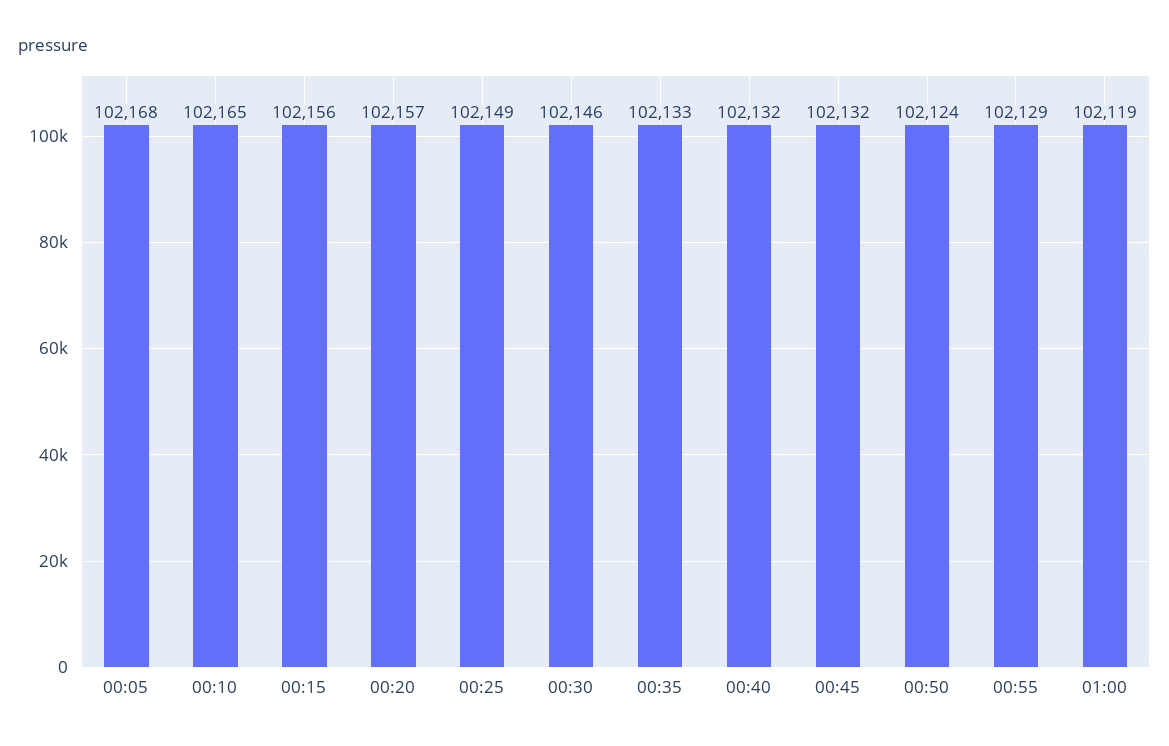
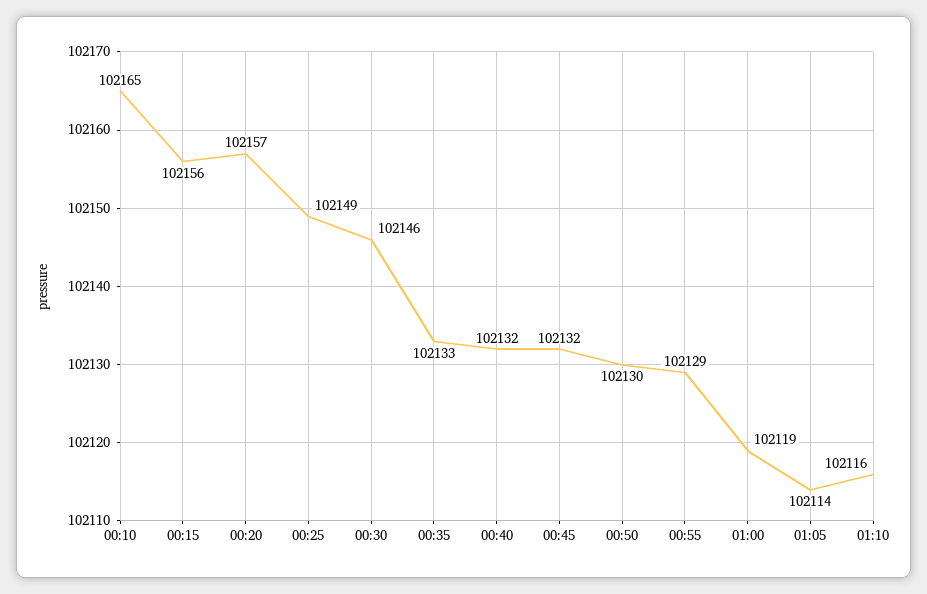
00:05: 102168 -> none
00:50: 102124 -> 102130
01:05: none -> 102114
01:10: none -> 102116

